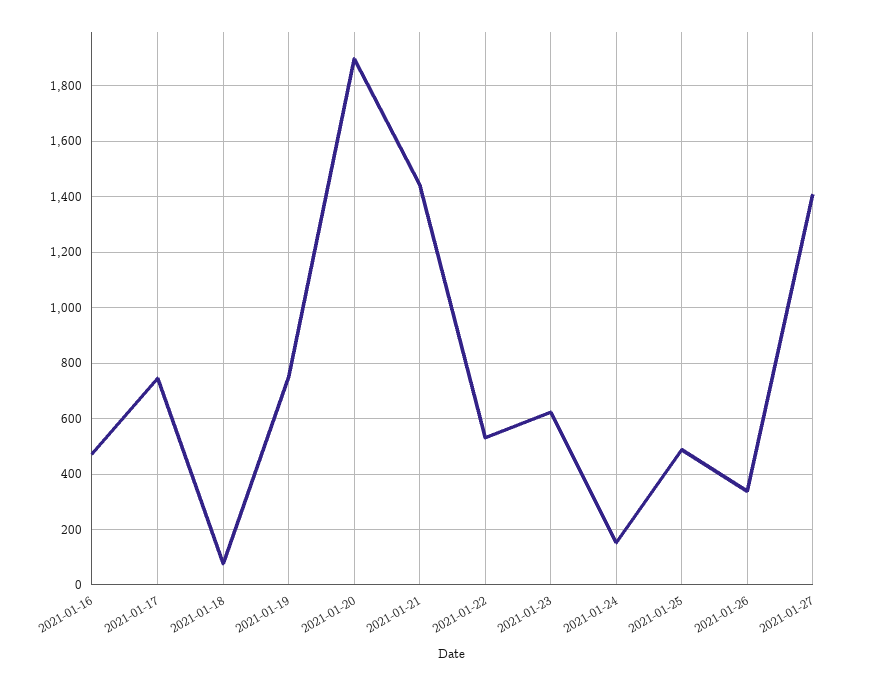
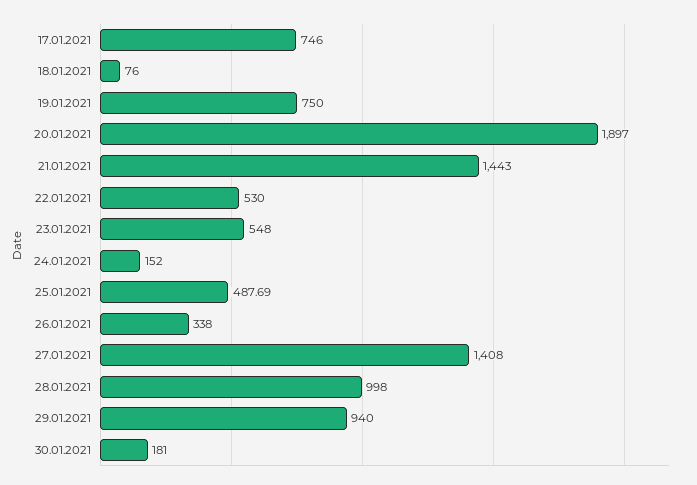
2021-01-16: 475 -> none
2021-01-23: 625 -> 548
28.01.2021: none -> 998
29.01.2021: none -> 940
30.01.2021: none -> 181

